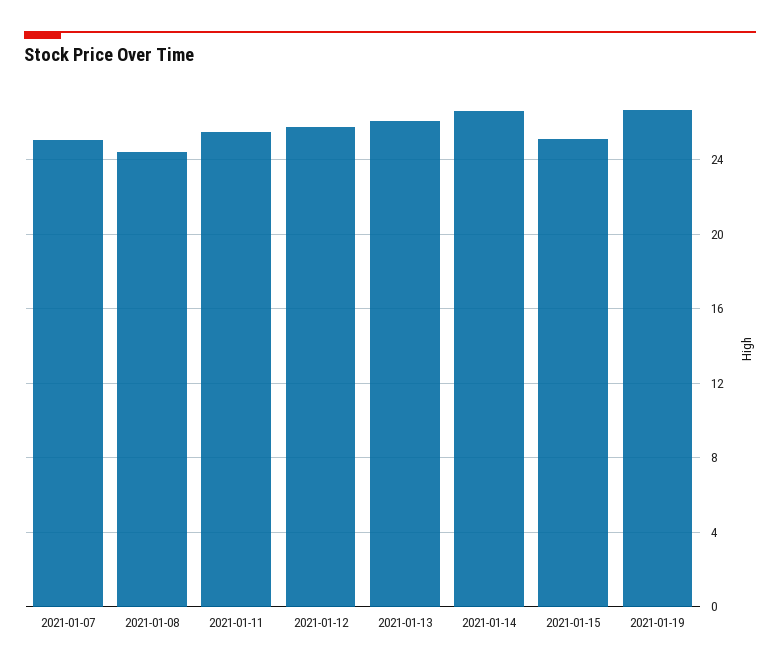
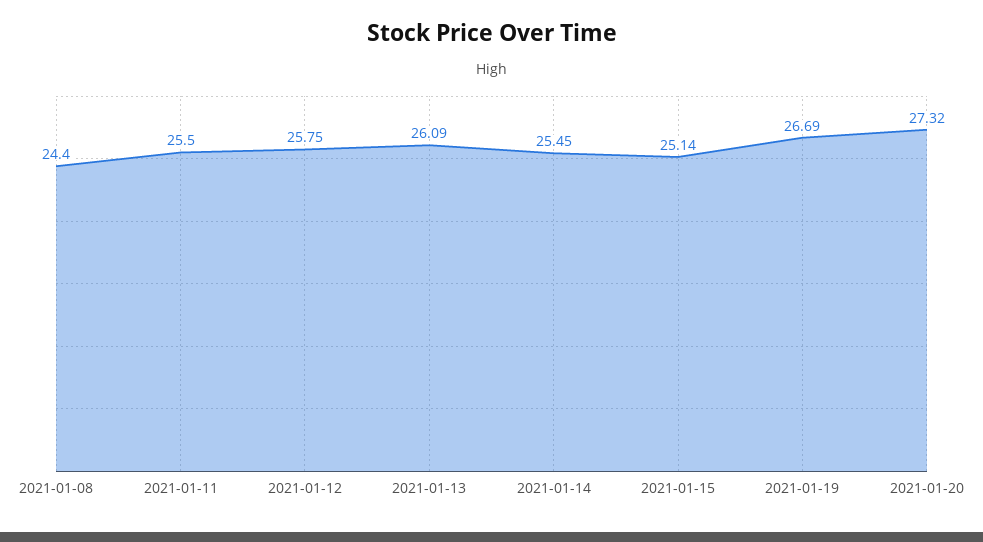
2021-01-07: 25 -> none
2021-01-14: 26.5 -> 25.45
2021-01-20: none -> 27.32

